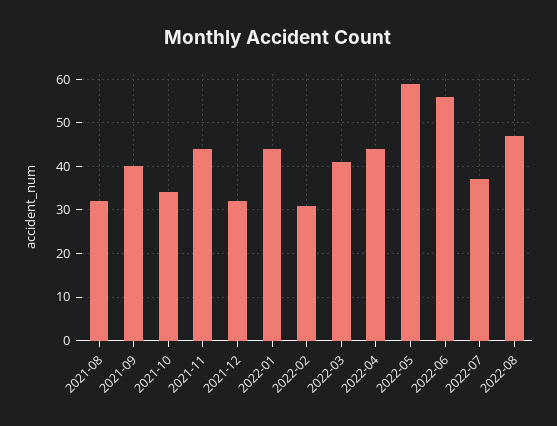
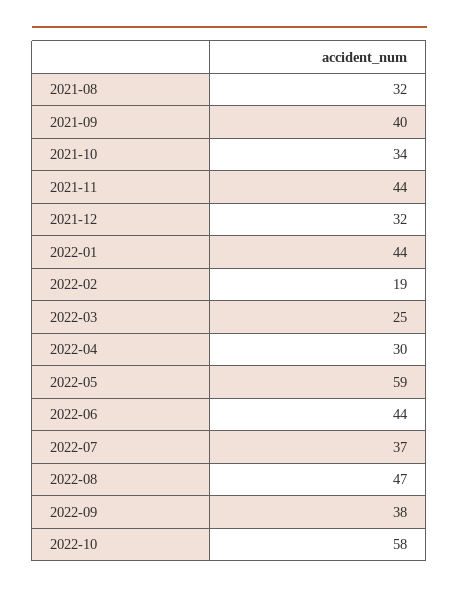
2022-02: 30 -> 19
2022-03: 40 -> 25
2022-04: 45 -> 30
2022-06: 55 -> 44
2022-09: none -> 38
2022-10: none -> 58

